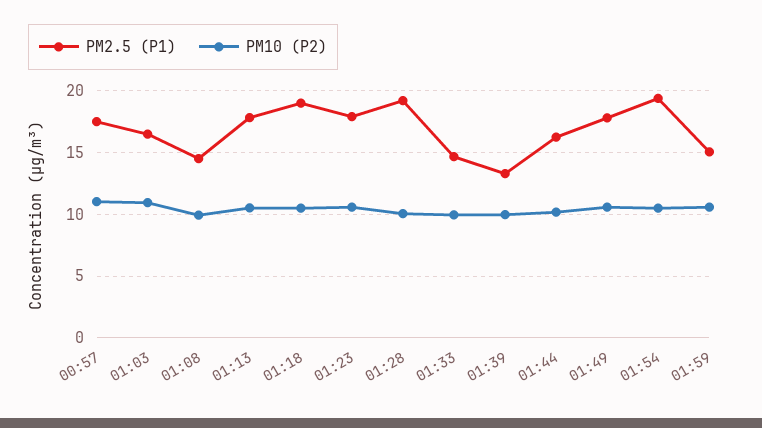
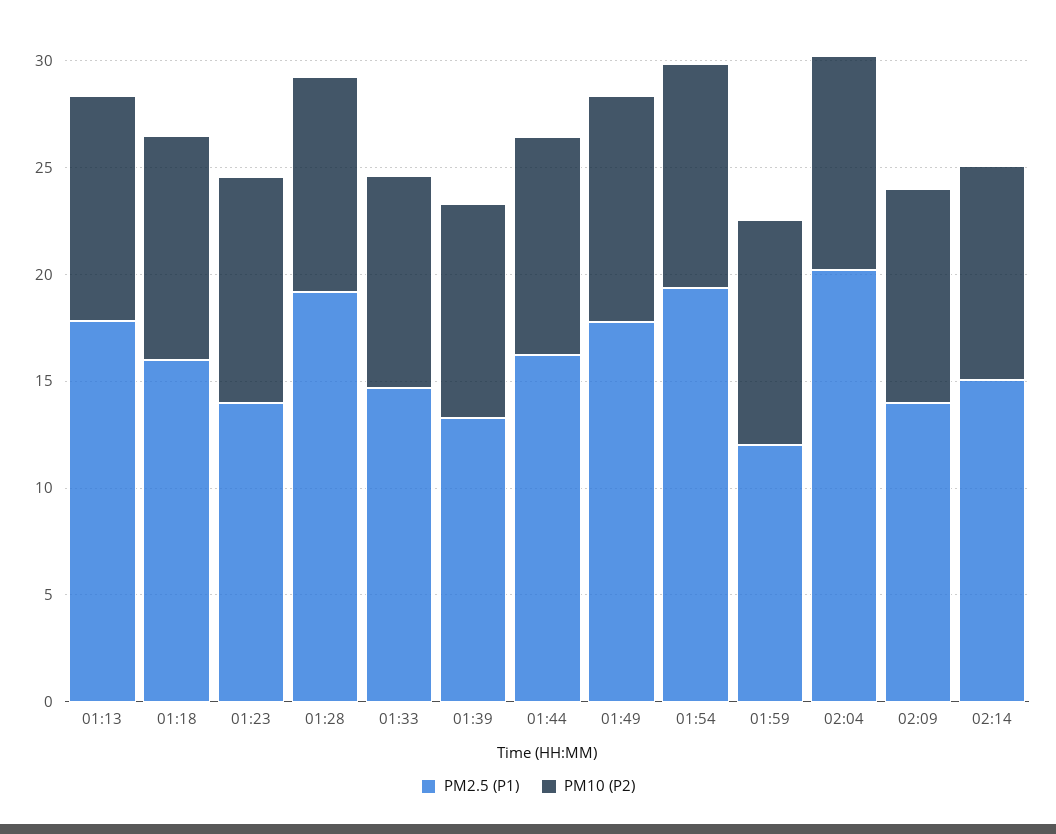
PM2.5 (P1), 00:57: 17.5 -> none
PM10 (P2), 00:57: 11 -> none
PM2.5 (P1), 01:03: 16.5 -> none
PM10 (P2), 01:03: 11 -> none
PM2.5 (P1), 01:08: 14.5 -> none
PM10 (P2), 01:08: 10 -> none
PM2.5 (P1), 01:18: 19 -> 16
PM2.5 (P1), 01:23: 18 -> 14
PM2.5 (P1), 01:59: 15 -> 12
PM2.5 (P1), 02:04: none -> 20
PM10 (P2), 02:04: none -> 10
PM2.5 (P1), 02:09: none -> 14
PM10 (P2), 02:09: none -> 10
PM2.5 (P1), 02:14: none -> 15
PM10 (P2), 02:14: none -> 10

